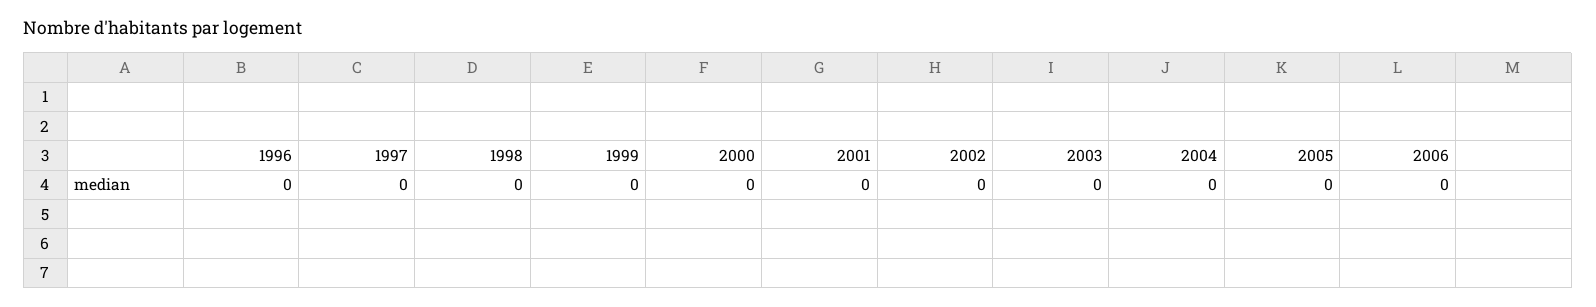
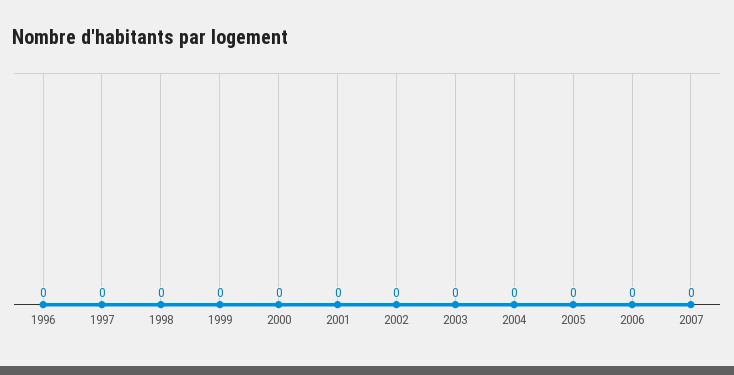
2007: none -> 0

